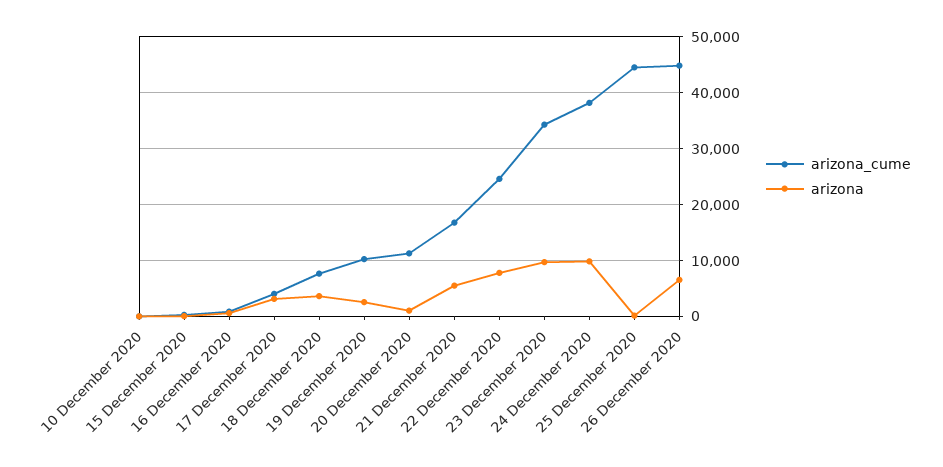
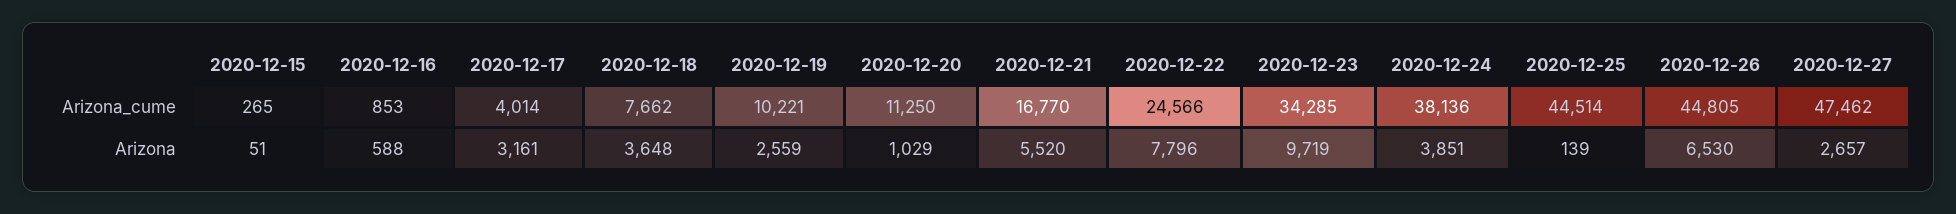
arizona_cume, 10 December 2020: 0 -> none
arizona, 10 December 2020: 0 -> none
arizona, 24 December 2020: 10000 -> 3851
arizona_cume, 2020-12-27: none -> 47462
arizona, 2020-12-27: none -> 2657

